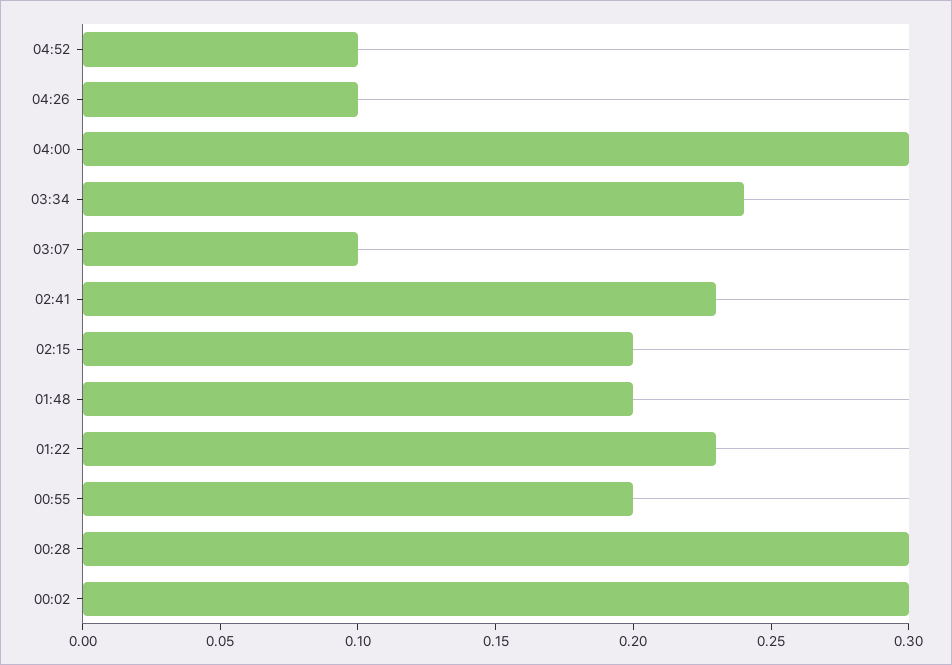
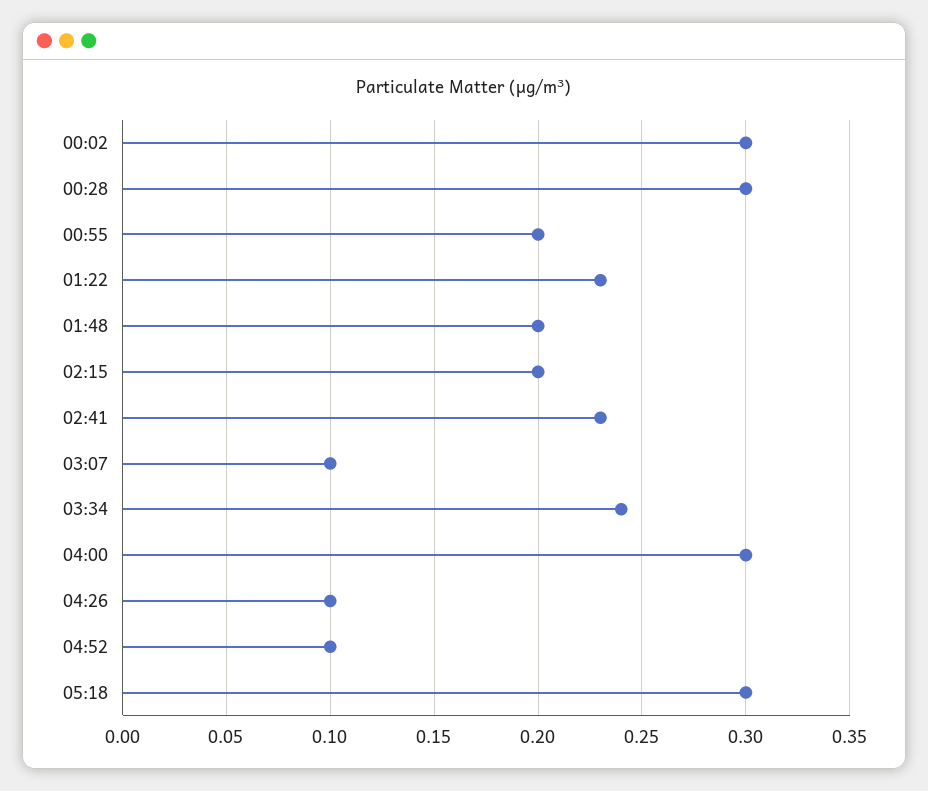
05:18: none -> 0.3

